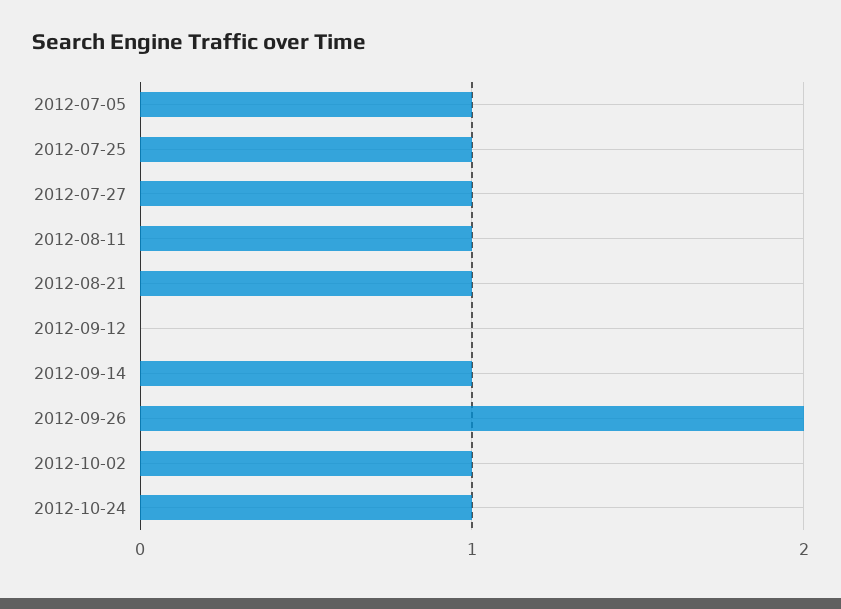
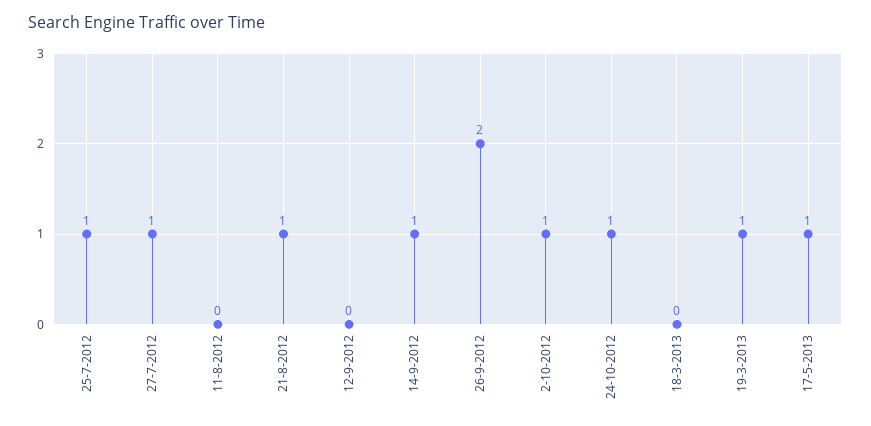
2012-07-05: 1 -> none
2012-08-11: 1 -> 0
18-3-2013: none -> 0
19-3-2013: none -> 1
17-5-2013: none -> 1

